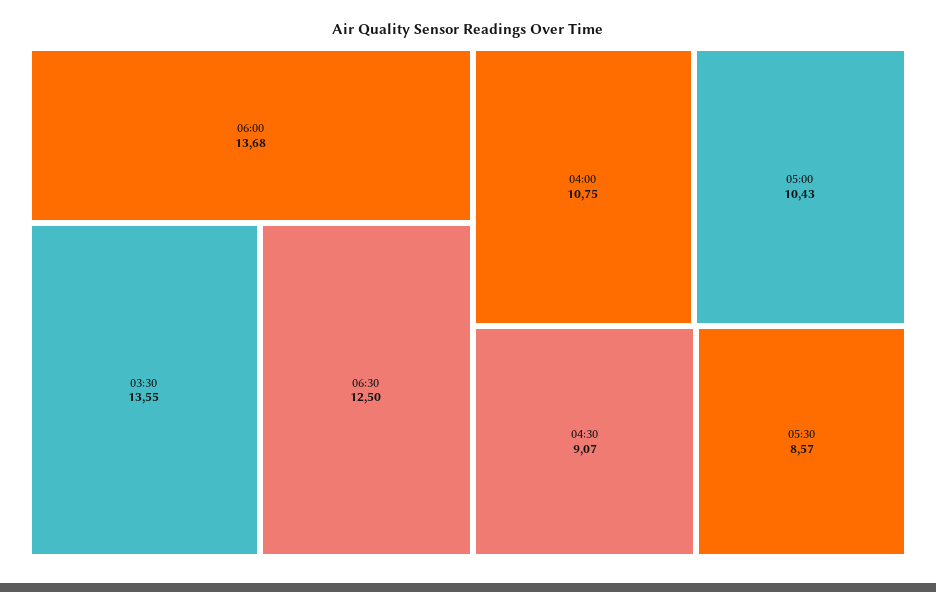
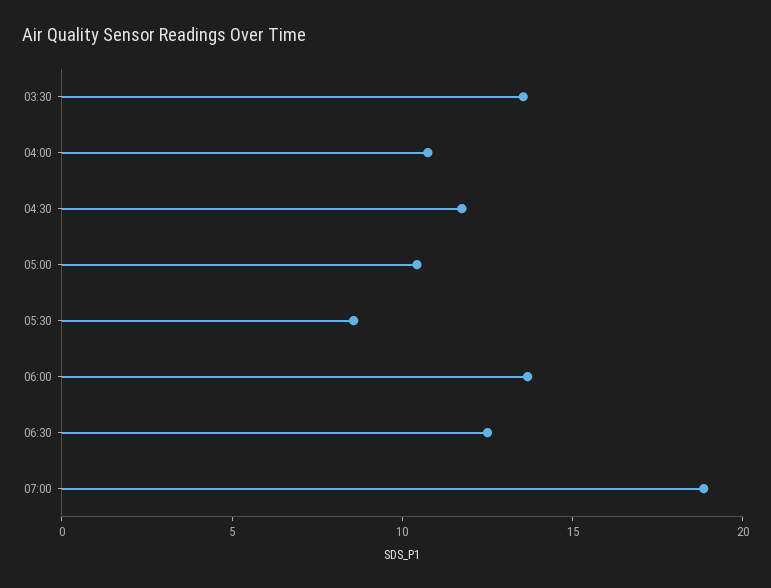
04:30: 9.07 -> 12
07:00: none -> 19

